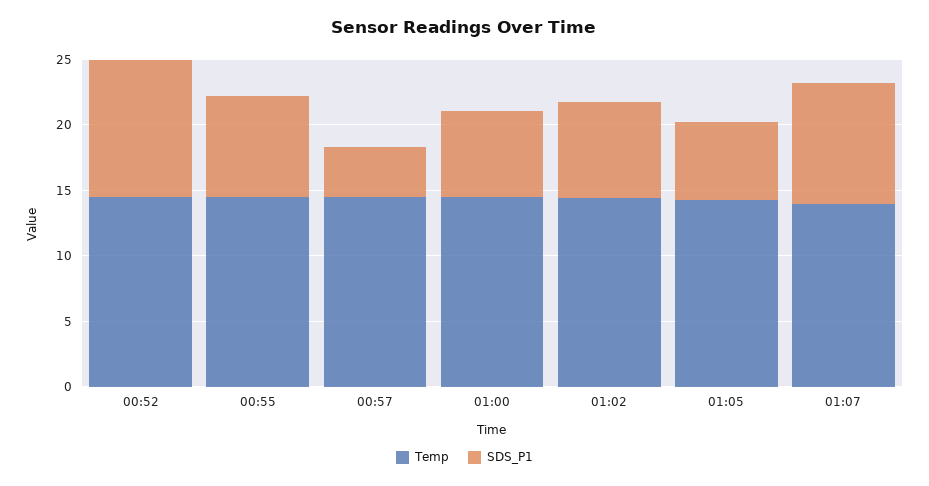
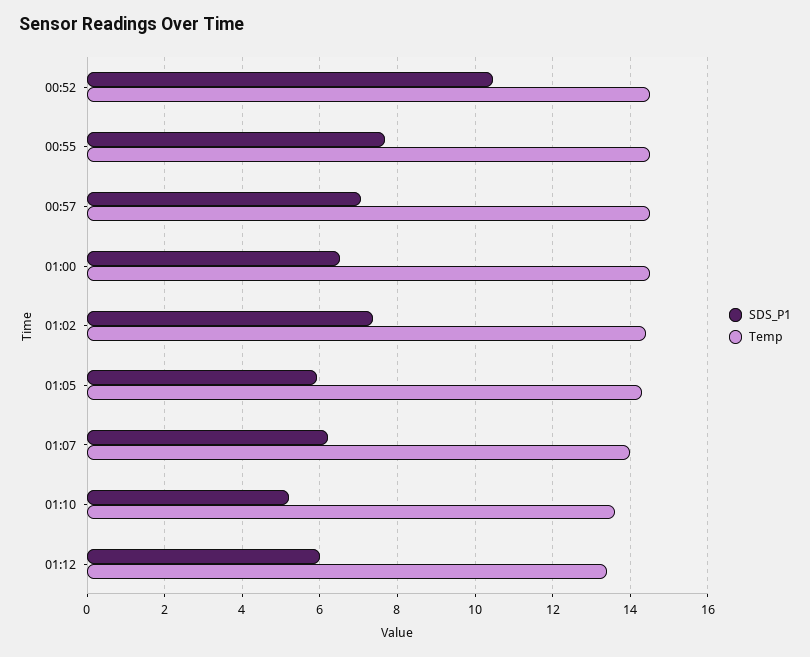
SDS_P1, 00:57: 4 -> 7
SDS_P1, 01:07: 9 -> 6.2
SDS_P1, 01:10: none -> 5.2
Temp, 01:10: none -> 13.6
SDS_P1, 01:12: none -> 6
Temp, 01:12: none -> 13.4

